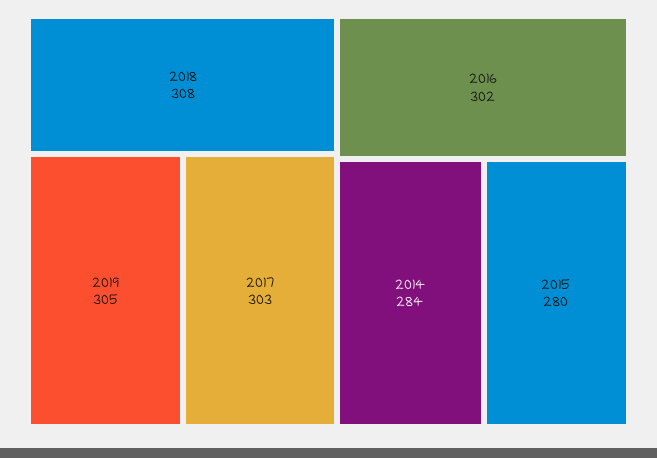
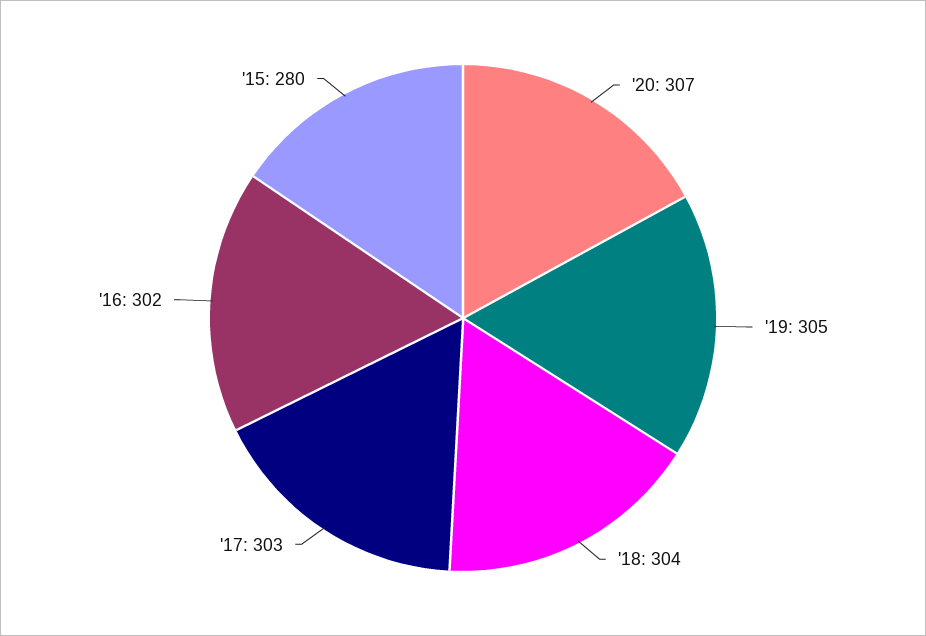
2018: 308 -> 304
2014: 284 -> none
'20: none -> 307

